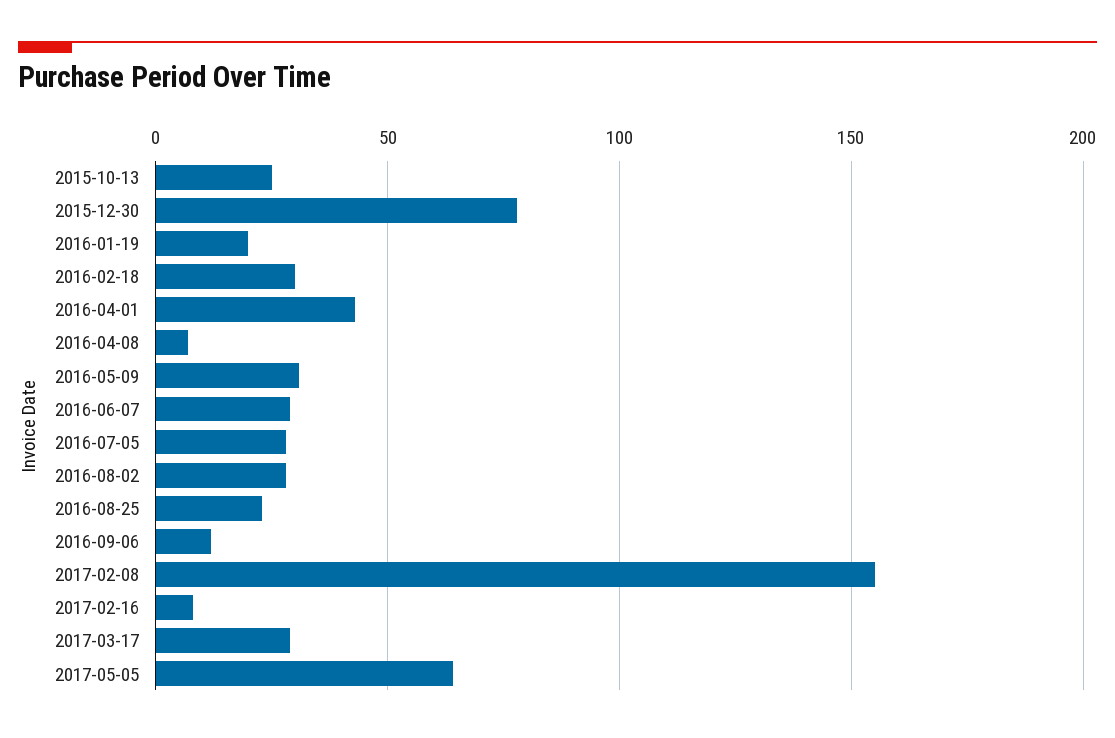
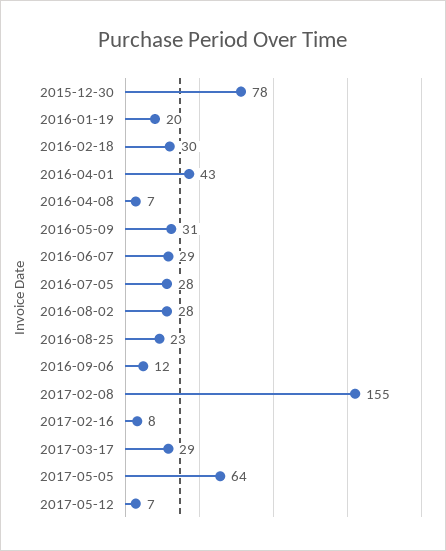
2015-10-13: 25 -> none
2017-05-12: none -> 7

